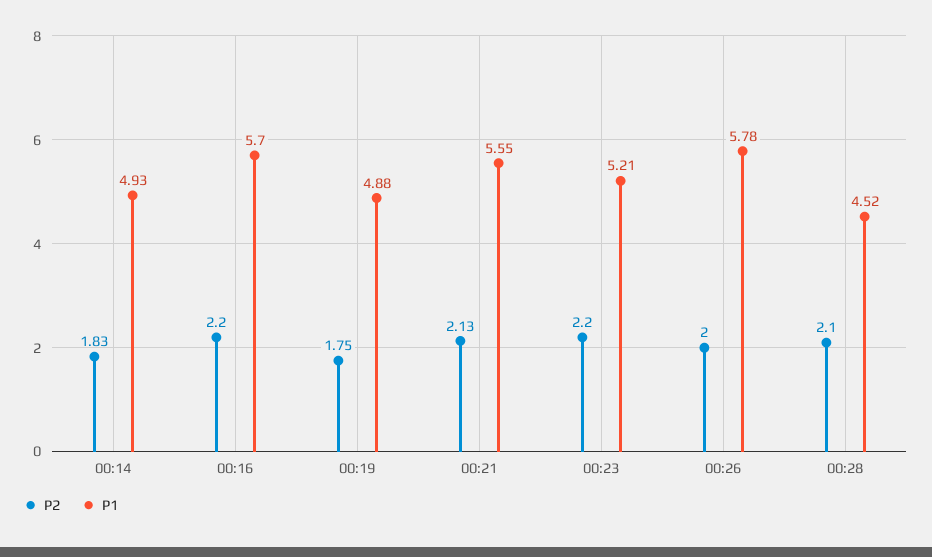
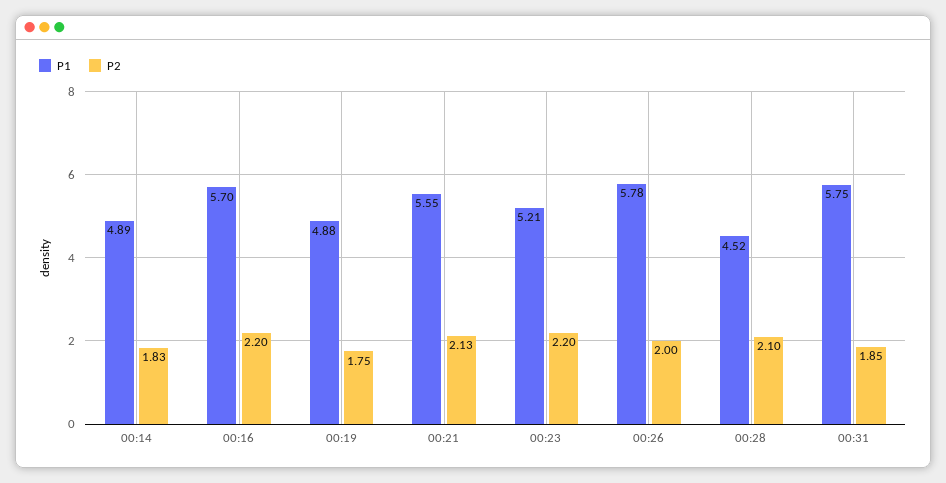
P1, 00:14: 4.93 -> 4.89
P1, 00:31: none -> 5.75
P2, 00:31: none -> 1.85

